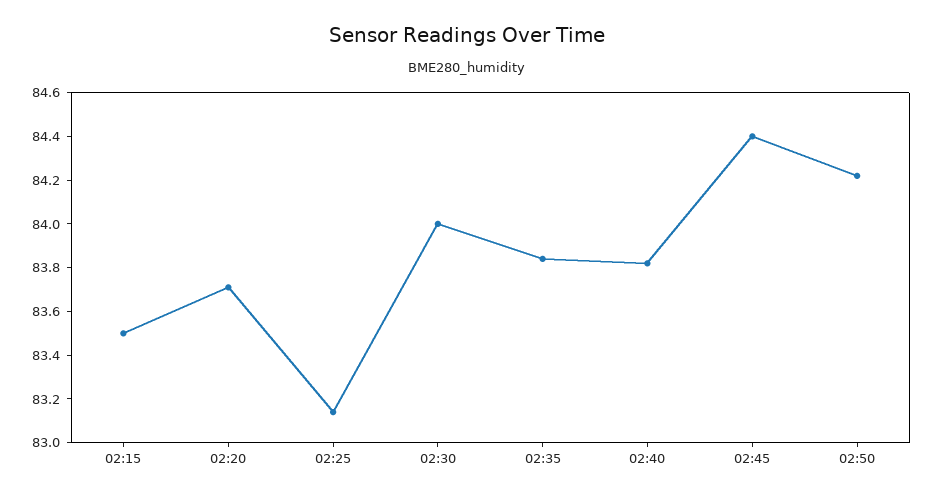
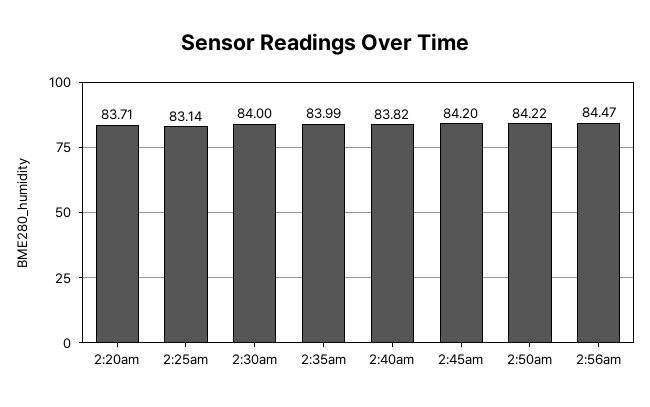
02:15: 83.5 -> none
02:35: 83.85 -> 83.99
02:45: 84.4 -> 84.2
2:56am: none -> 84.47

